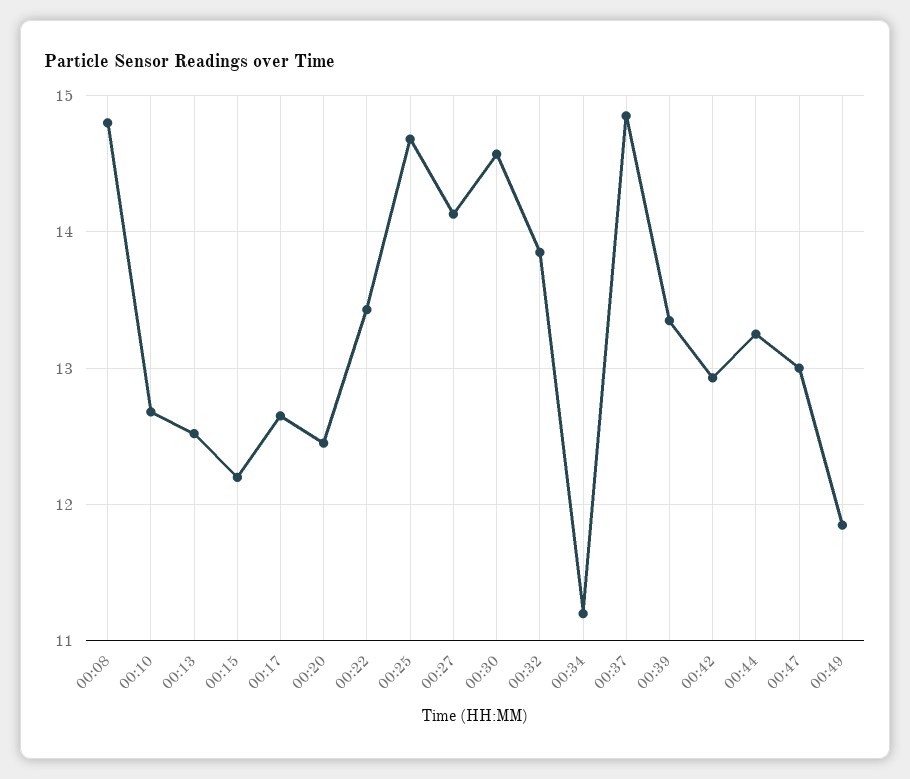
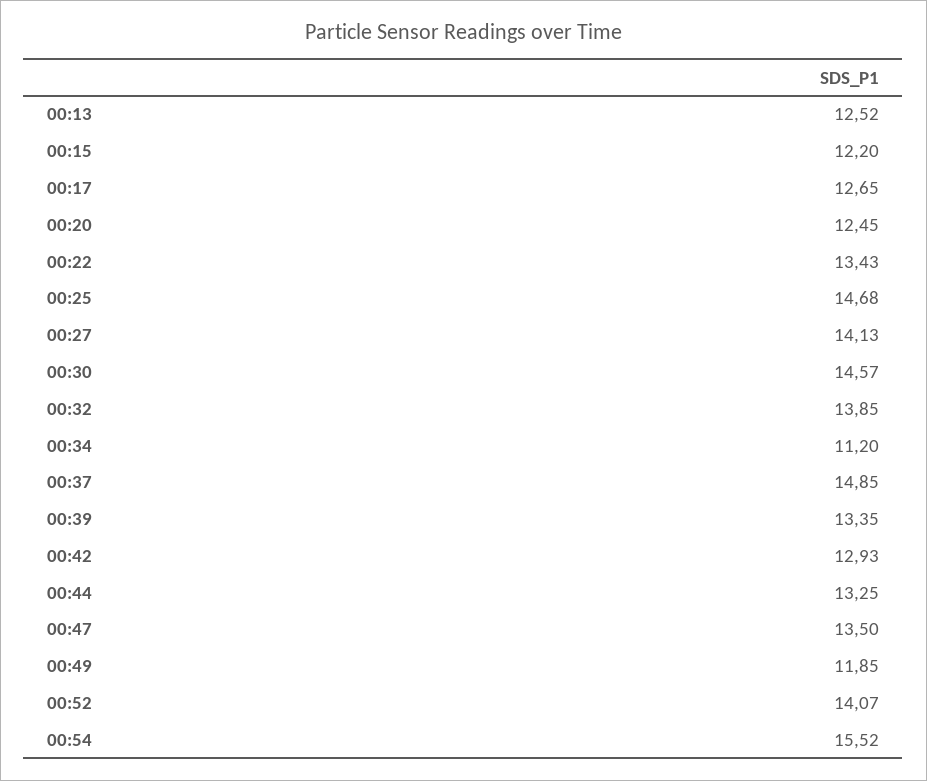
00:08: 14.8 -> none
00:10: 12.7 -> none
00:47: 13 -> 13.5
00:52: none -> 14.07
00:54: none -> 15.52

